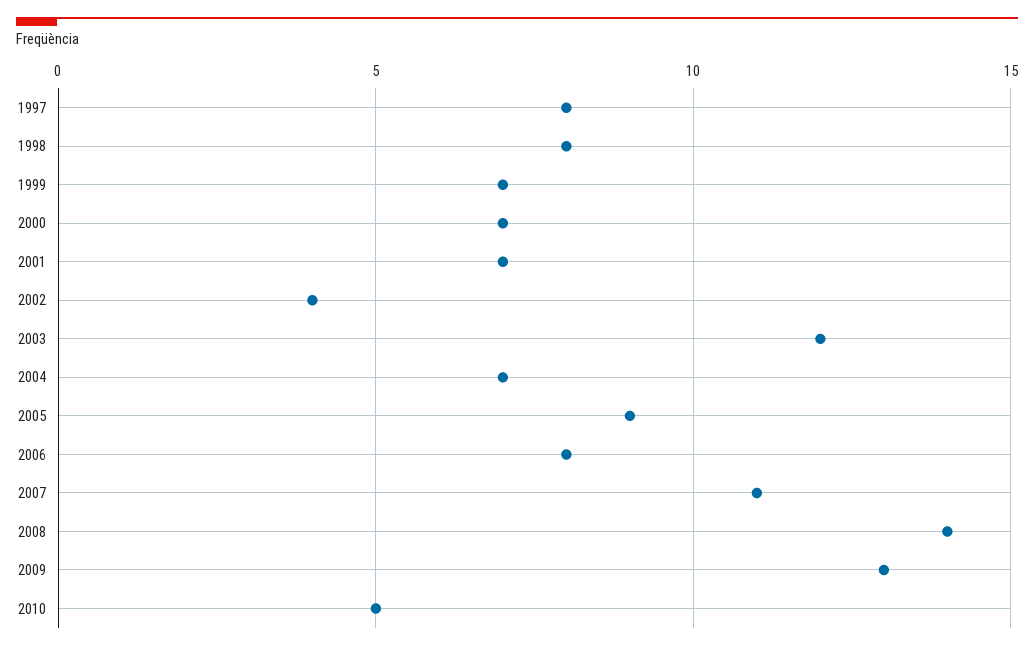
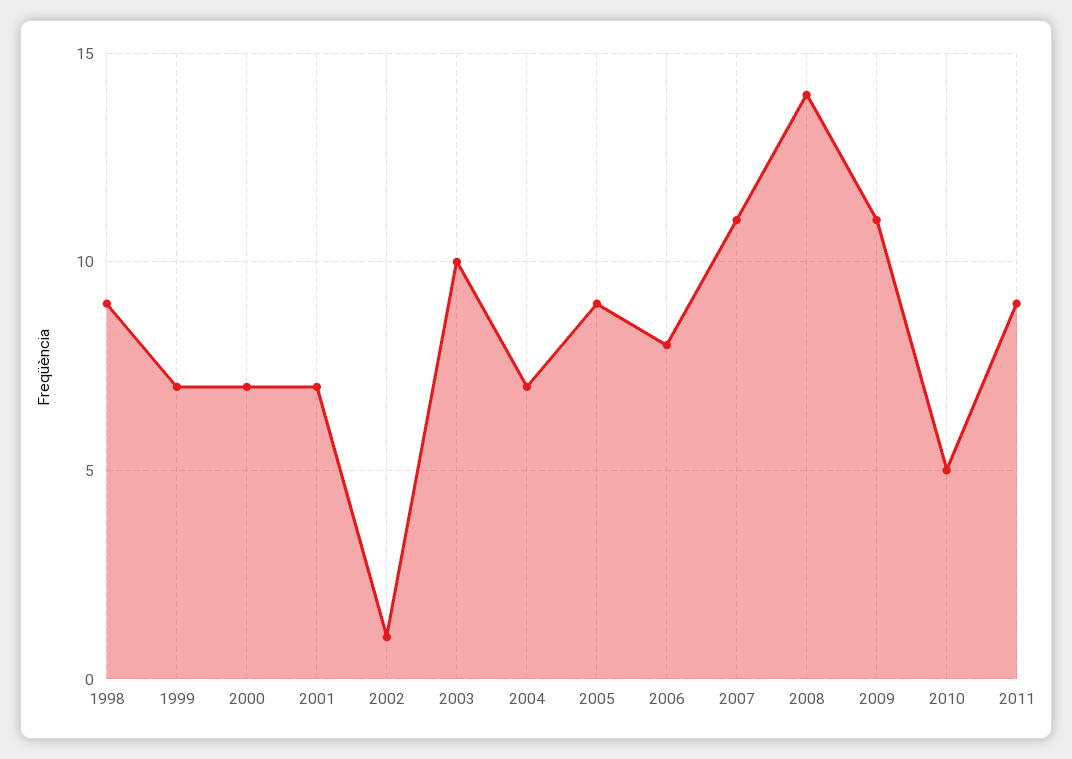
1997: 8 -> none
1998: 8 -> 9
2002: 4 -> 1
2003: 12 -> 10
2009: 13 -> 11
2011: none -> 9

